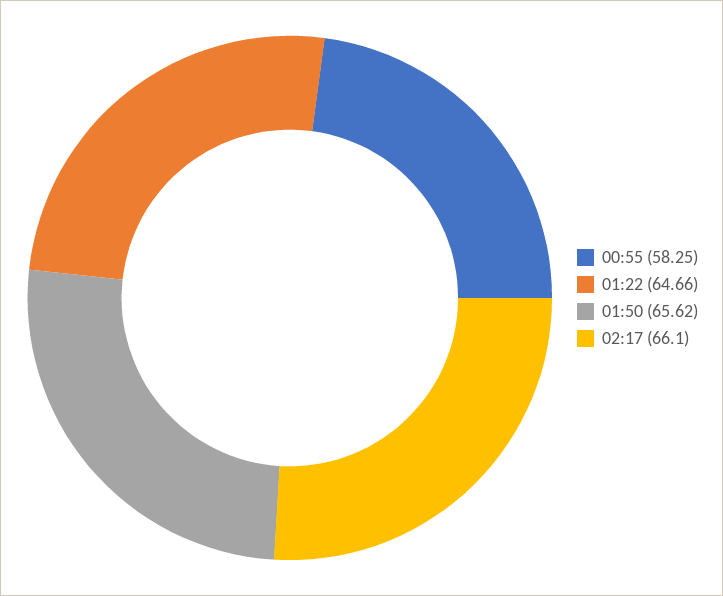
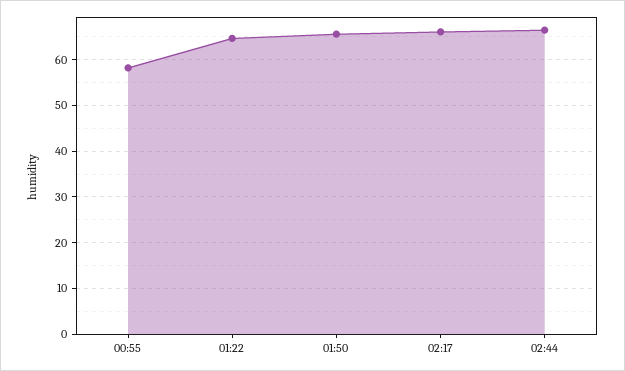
02:44: none -> 66

